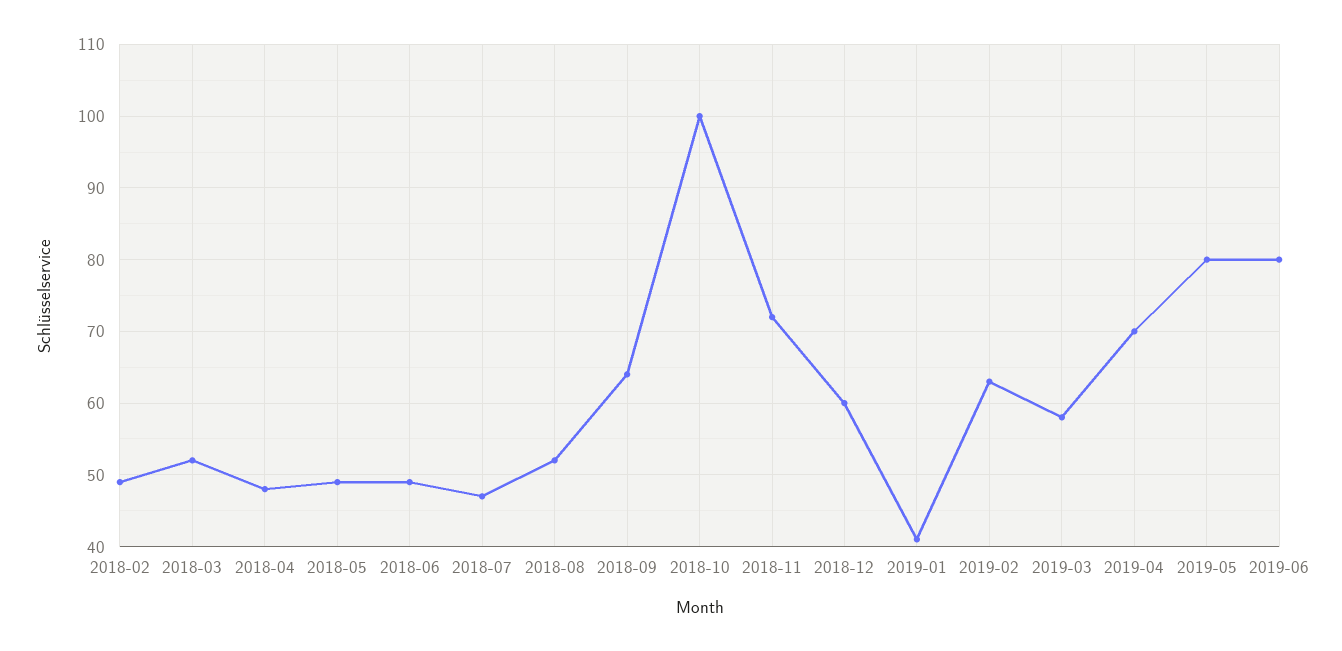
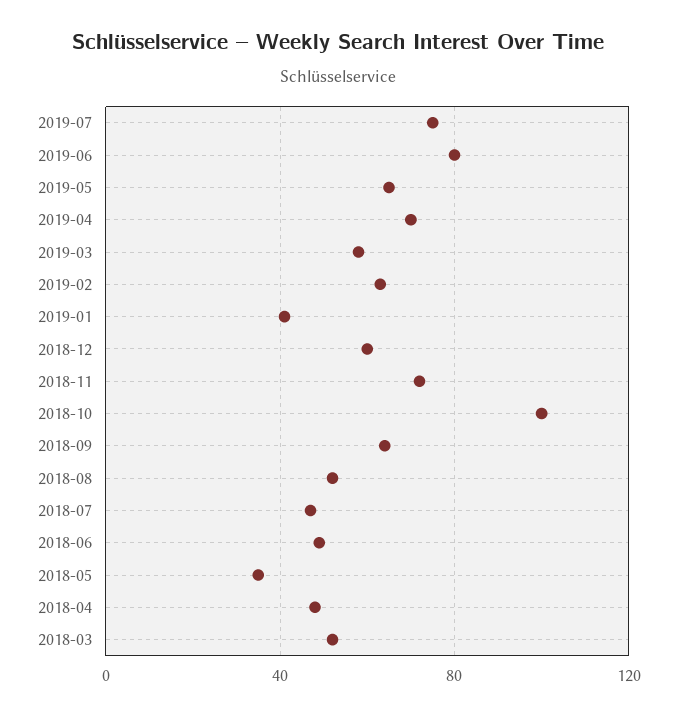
2018-02: 49 -> none
2018-05: 49 -> 35
2019-05: 80 -> 65
2019-07: none -> 75

